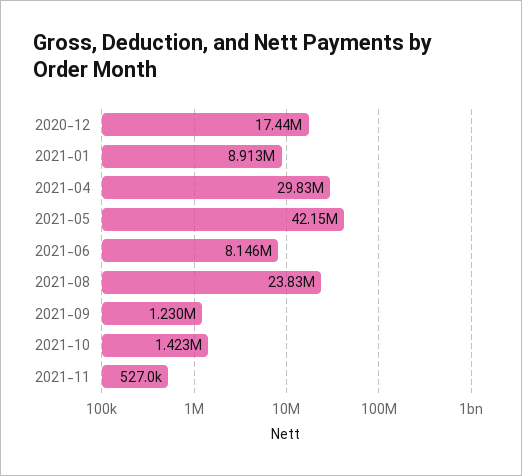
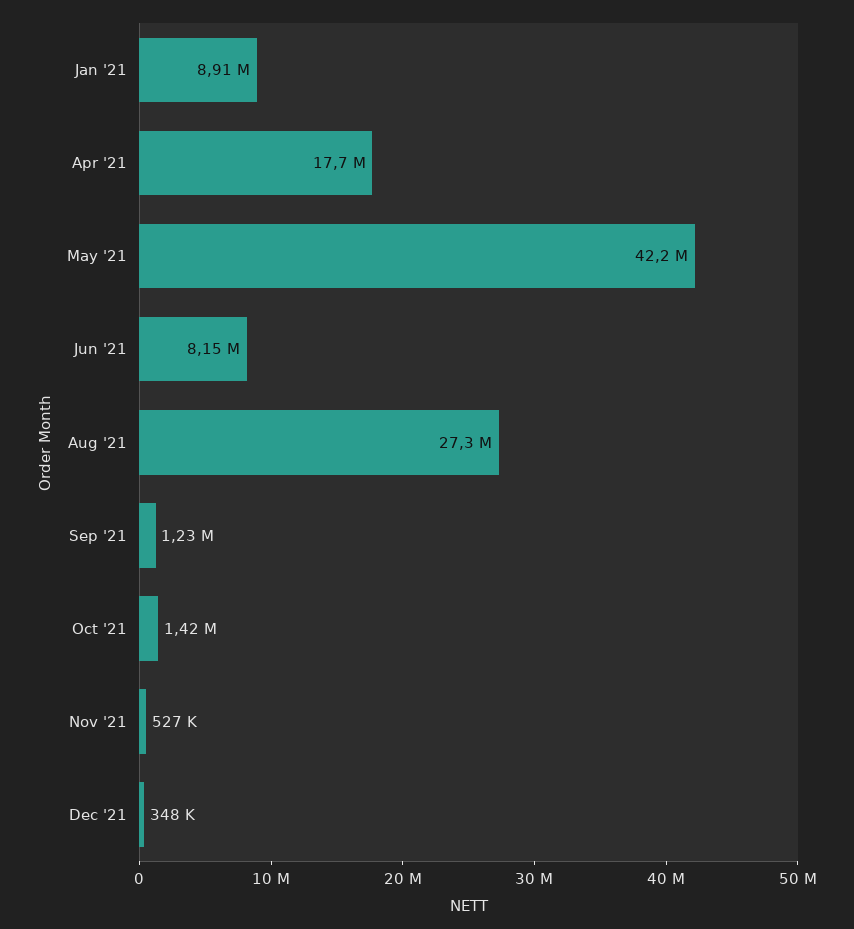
2020-12: 17440000 -> none
2021-04: 29830000 -> 17700000
2021-08: 23830000 -> 27300000
Dec '21: none -> 348000

